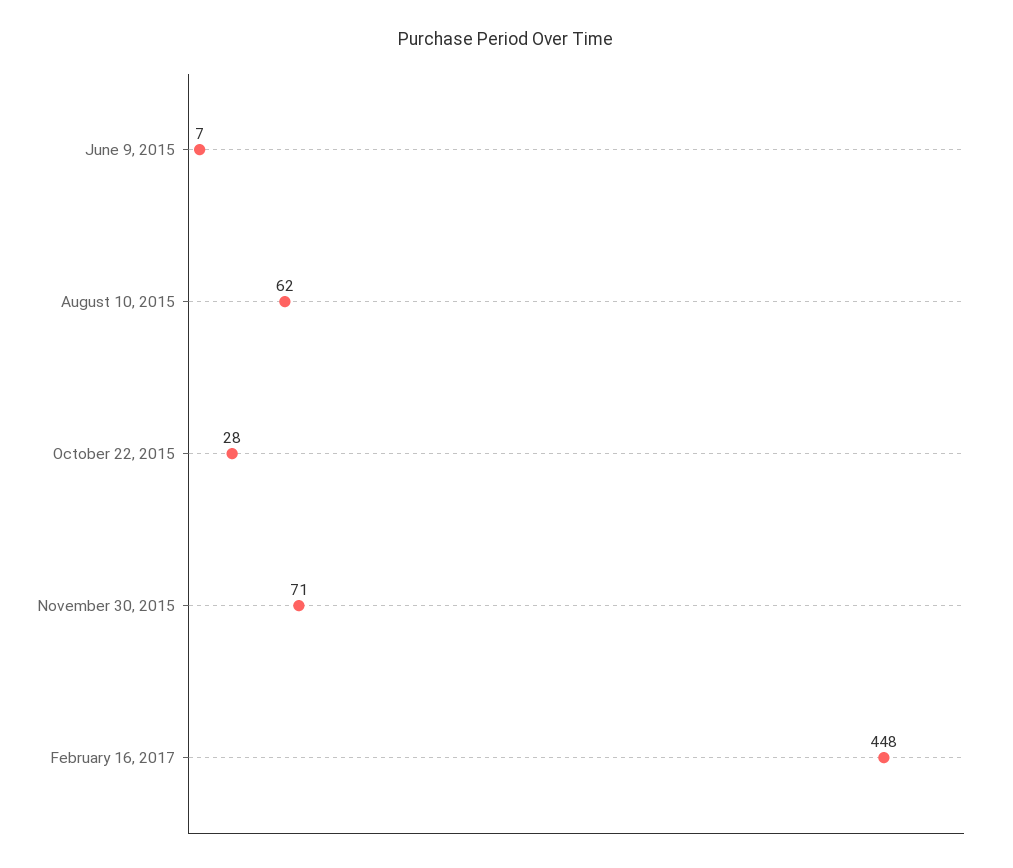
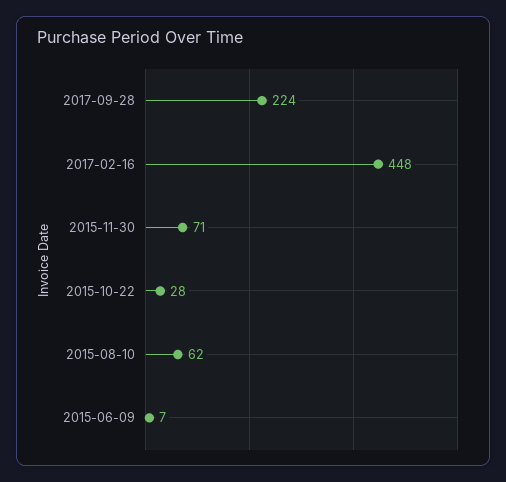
2017-09-28: none -> 224

